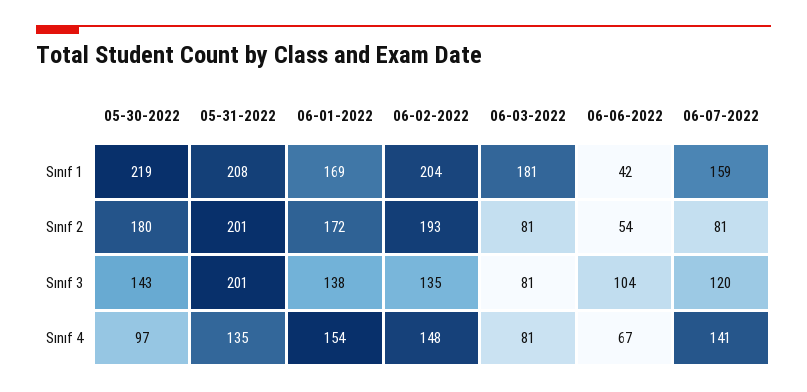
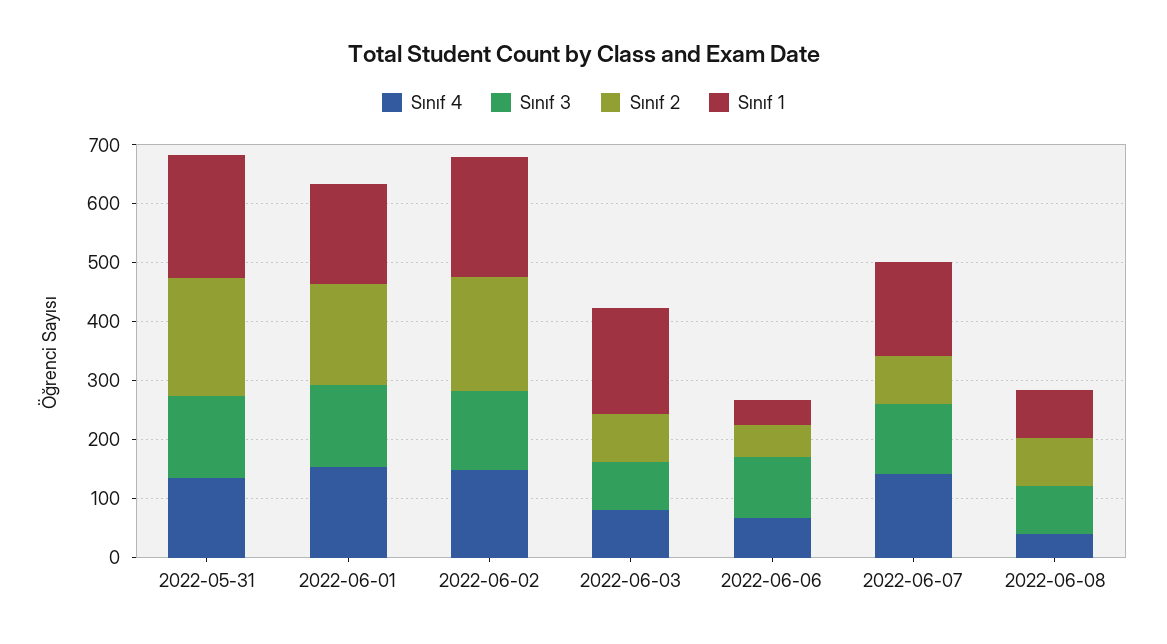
Sınıf 1, 05-30-2022: 219 -> none
Sınıf 2, 05-30-2022: 180 -> none
Sınıf 3, 05-30-2022: 143 -> none
Sınıf 3, 05-31-2022: 201 -> 140
Sınıf 4, 05-30-2022: 97 -> none
Sınıf 4, 2022-06-08: none -> 40
Sınıf 3, 2022-06-08: none -> 80
Sınıf 2, 2022-06-08: none -> 80
Sınıf 1, 2022-06-08: none -> 80

